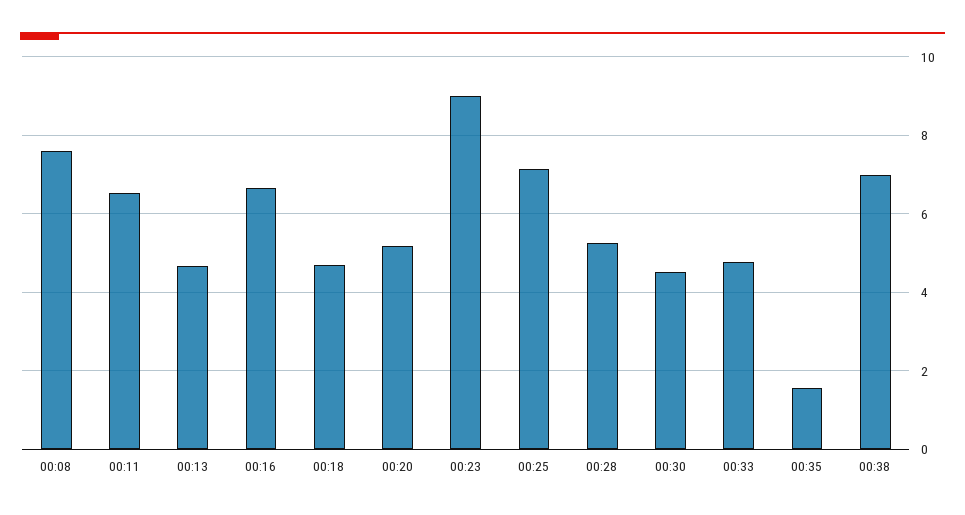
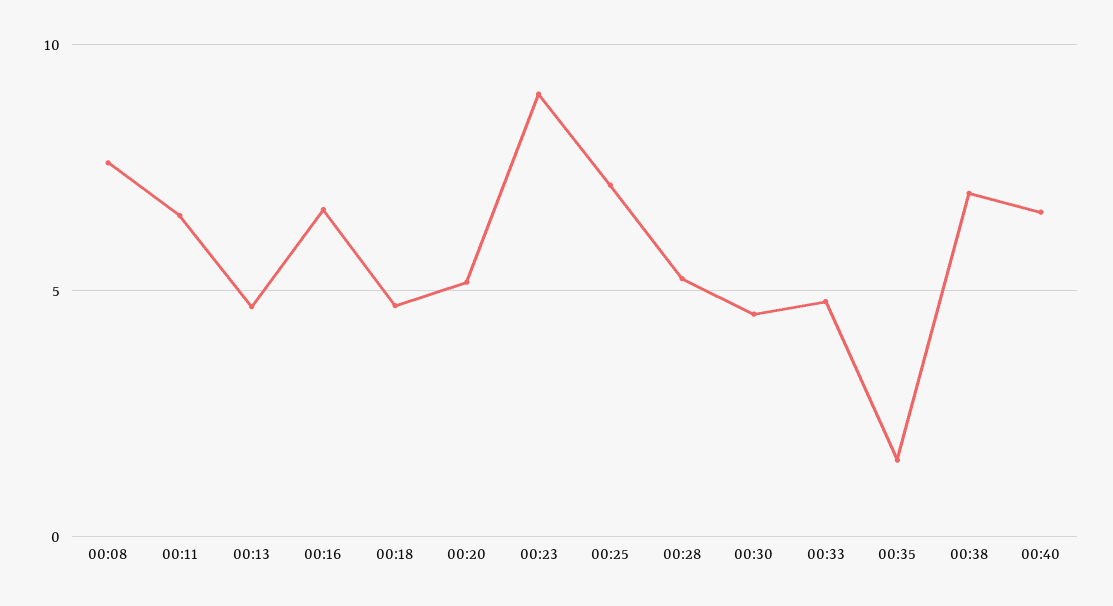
00:40: none -> 6.5

